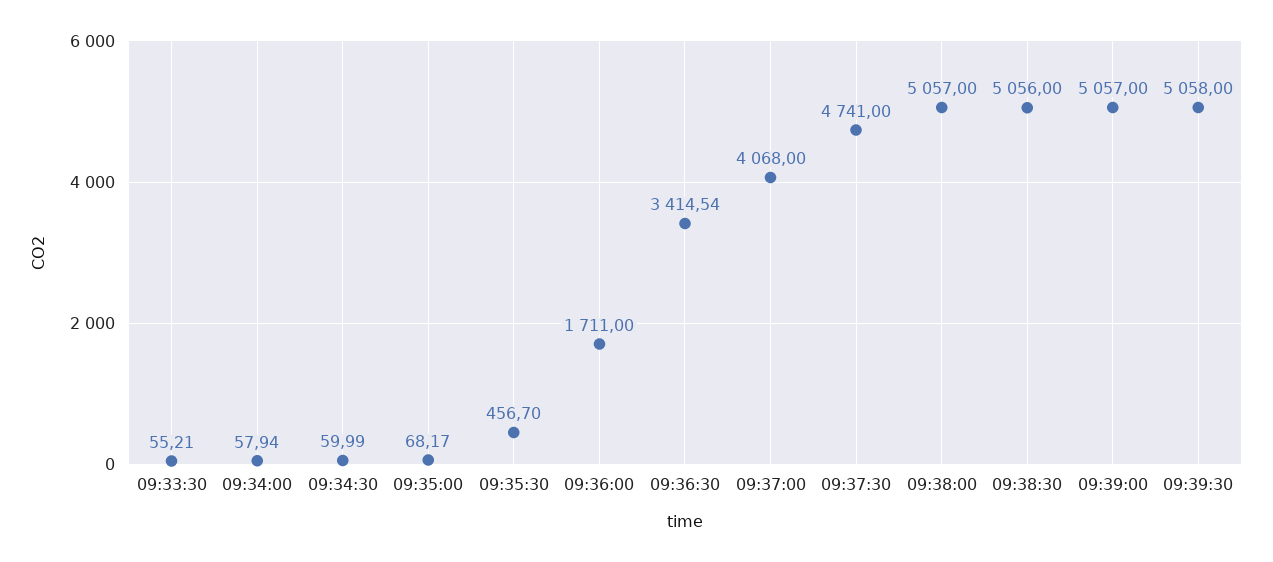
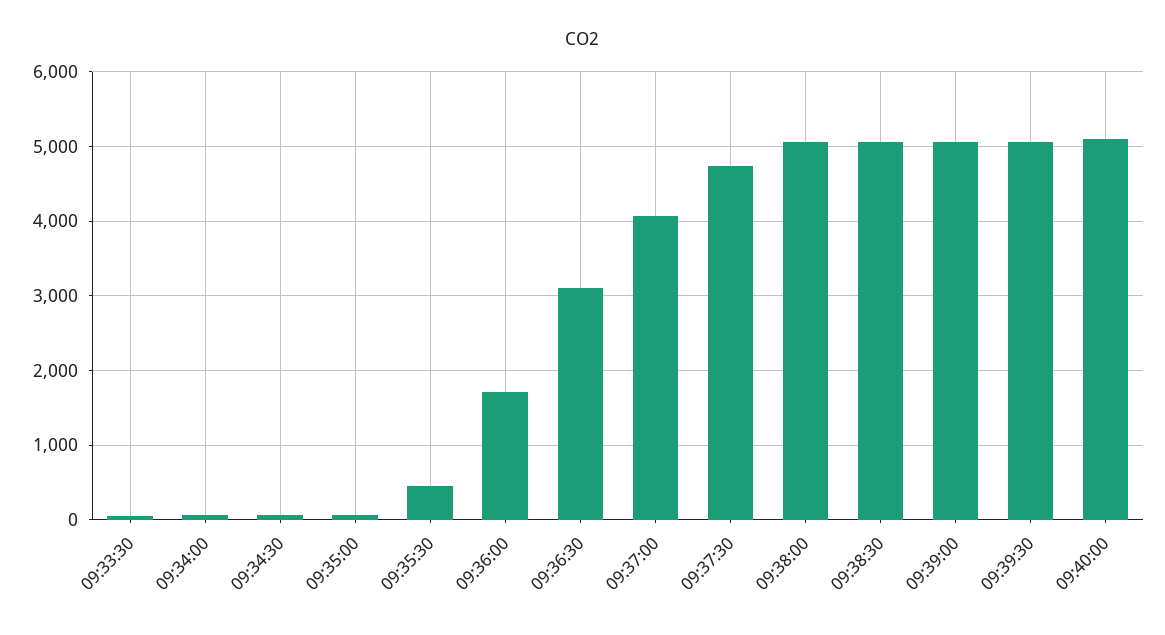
09:36:30: 3414.54 -> 3100
09:40:00: none -> 5100

